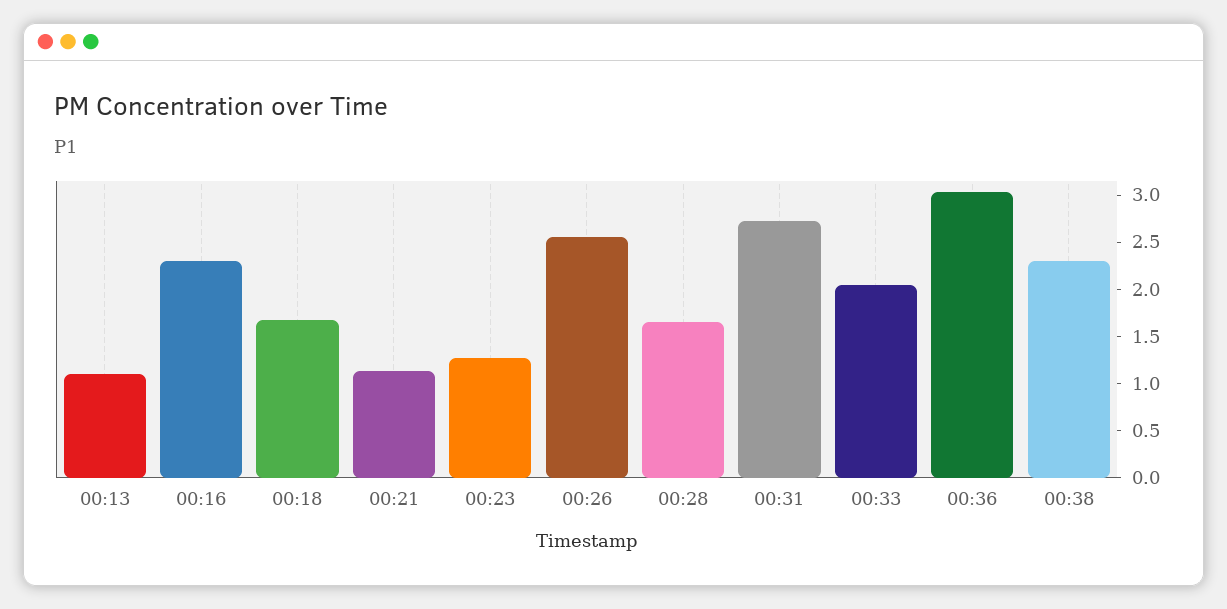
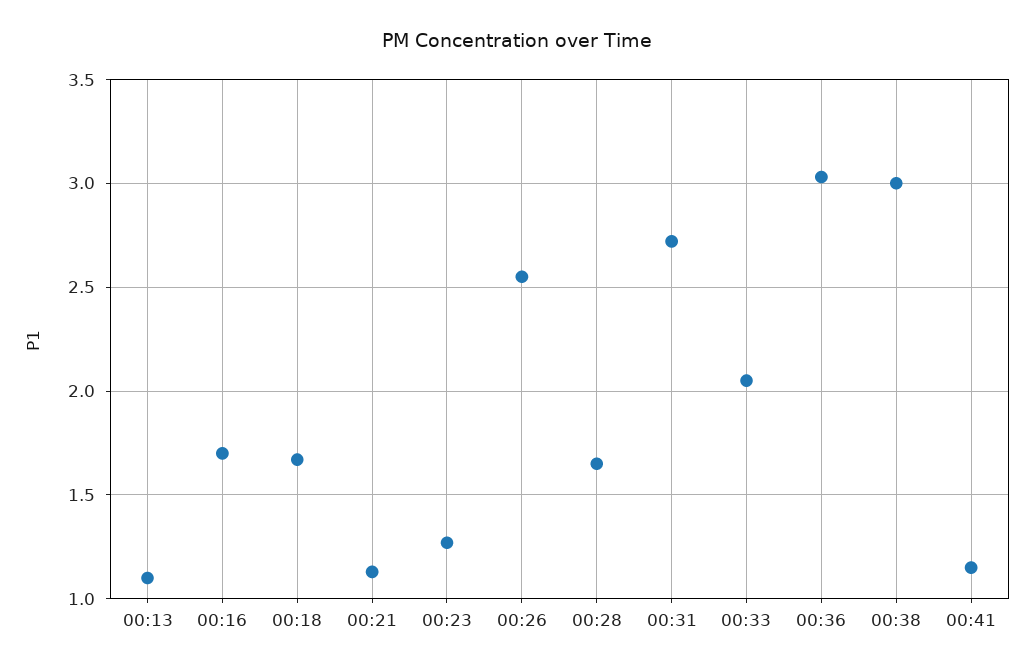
00:16: 2.3 -> 1.7
00:38: 2.3 -> 3
00:41: none -> 1.15

